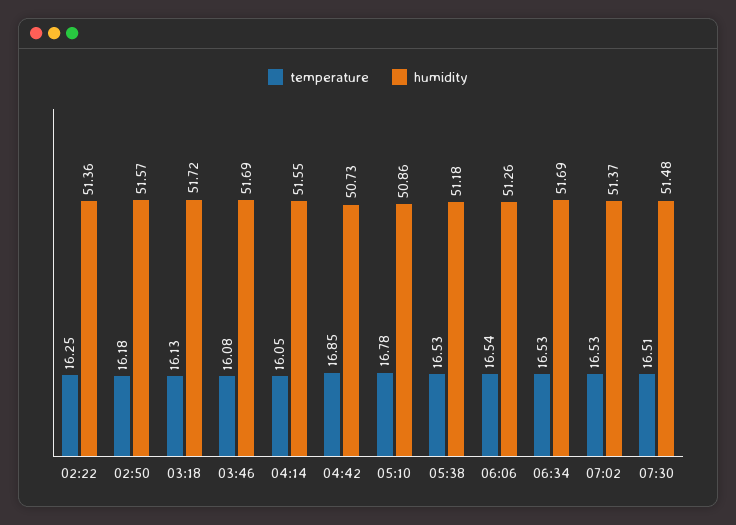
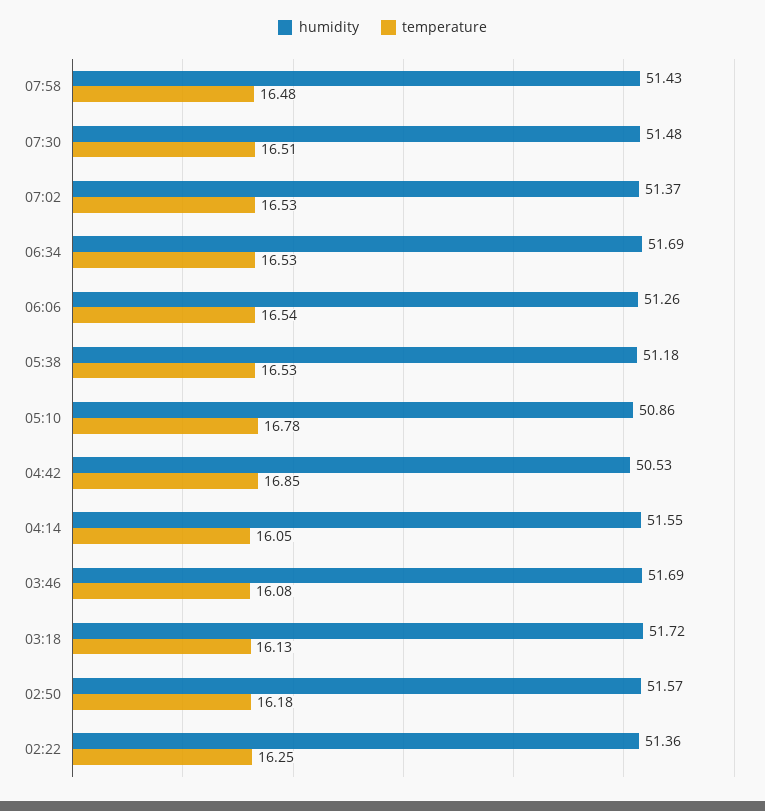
humidity, 04:42: 50.73 -> 50.53
humidity, 07:58: none -> 51.43
temperature, 07:58: none -> 16.48

